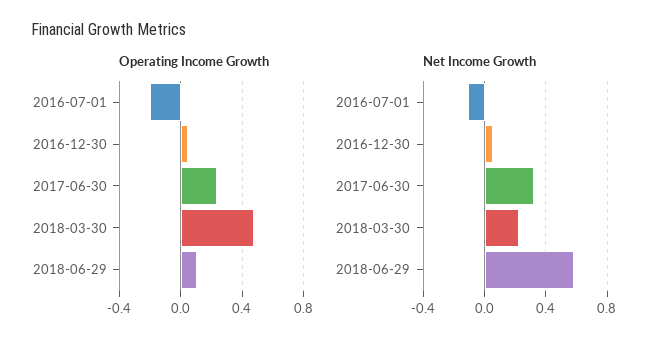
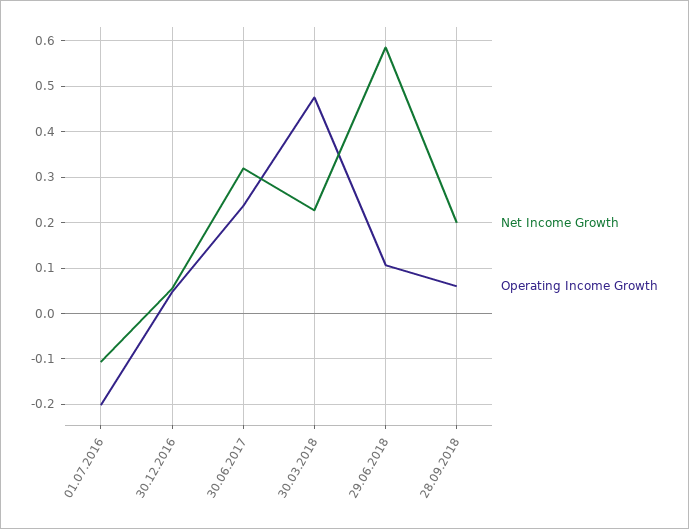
Net Income Growth, 28.09.2018: none -> 0.2
Operating Income Growth, 28.09.2018: none -> 0.06

